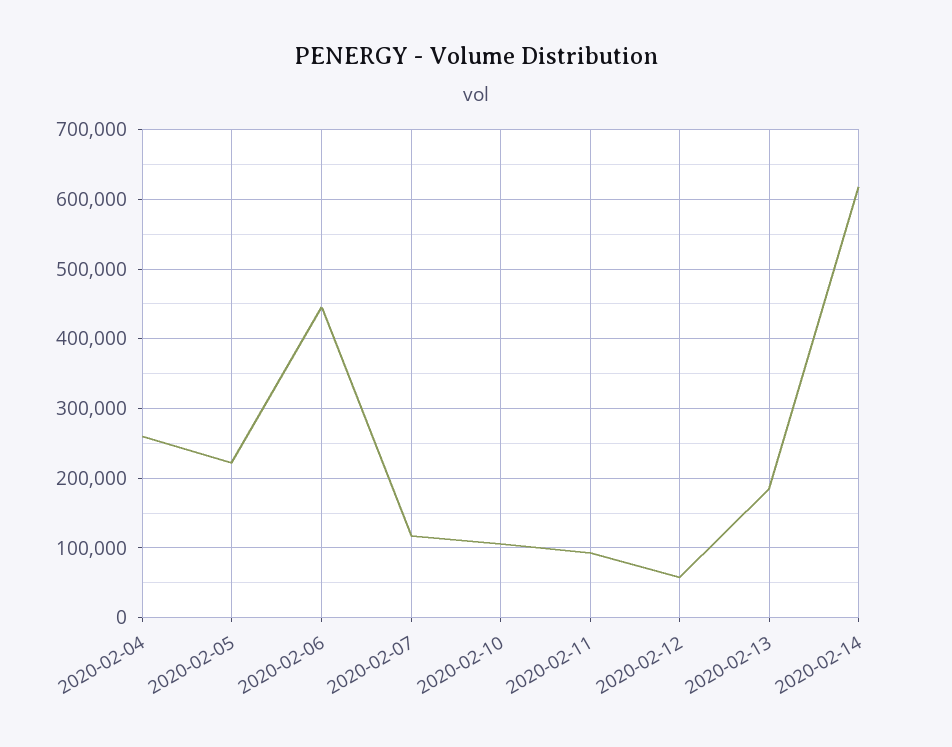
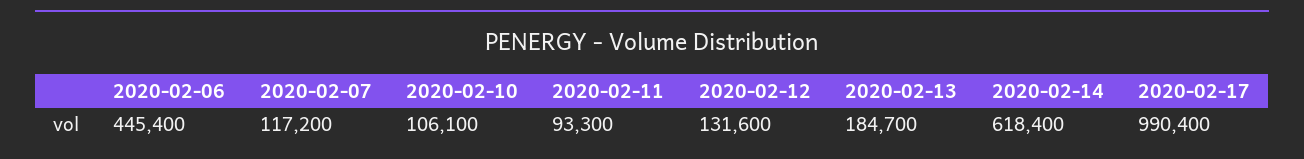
2020-02-04: 260000 -> none
2020-02-05: 220000 -> none
2020-02-12: 60000 -> 131600
2020-02-17: none -> 990400

